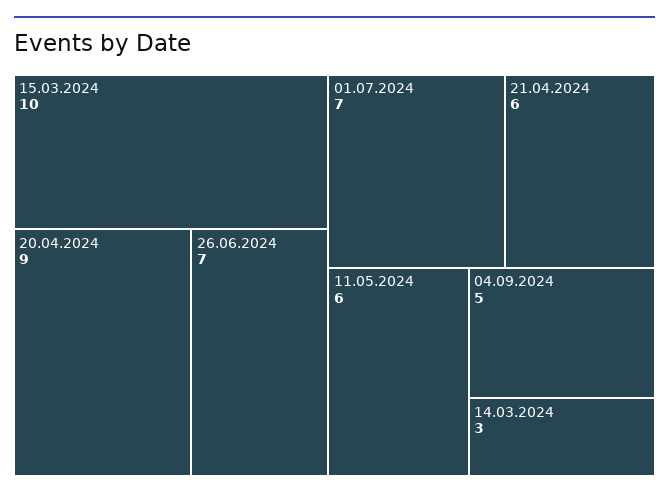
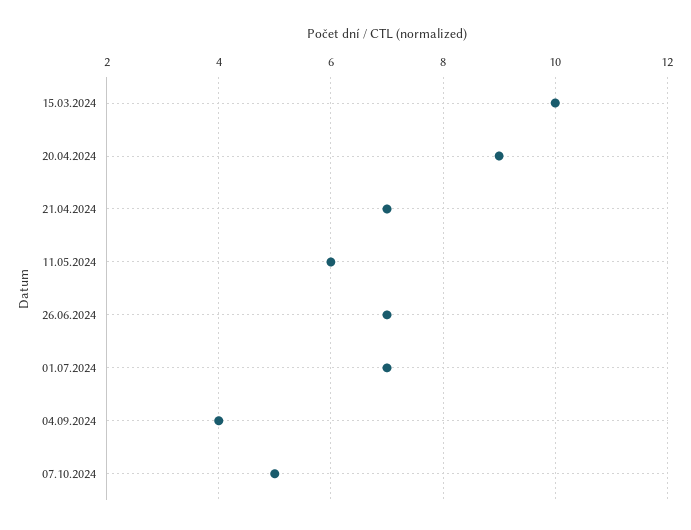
21.04.2024: 6 -> 7
04.09.2024: 5 -> 4
14.03.2024: 3 -> none
07.10.2024: none -> 5

